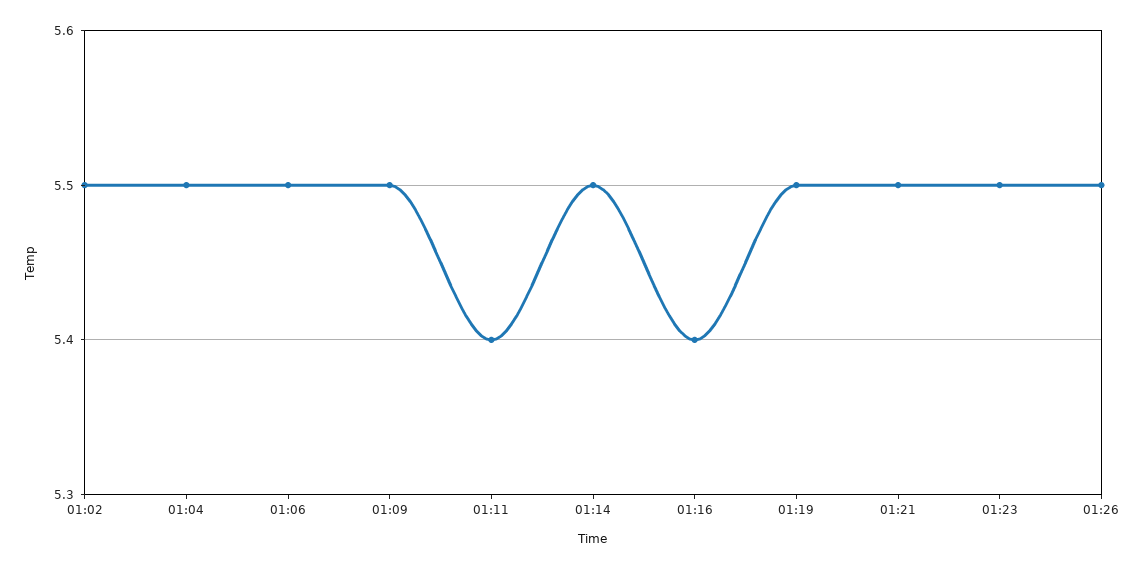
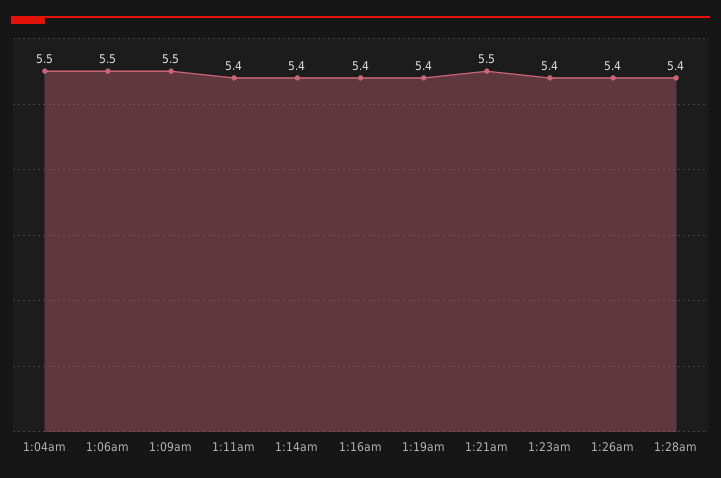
01:02: 5.5 -> none
01:14: 5.5 -> 5.4
01:19: 5.5 -> 5.4
01:23: 5.5 -> 5.4
01:26: 5.5 -> 5.4
1:28am: none -> 5.4

